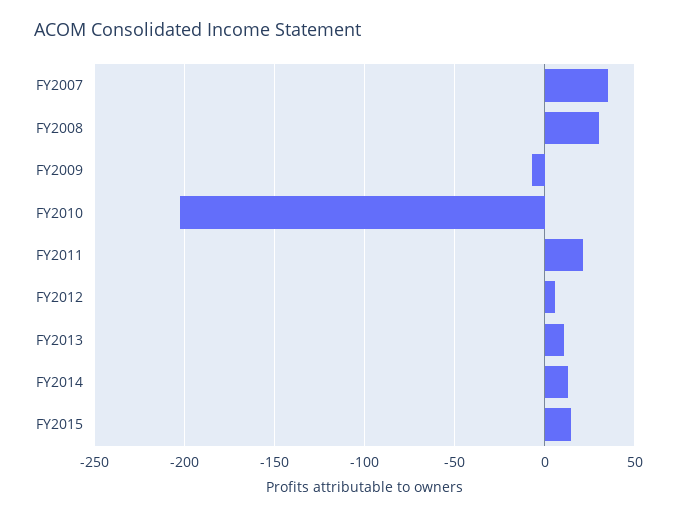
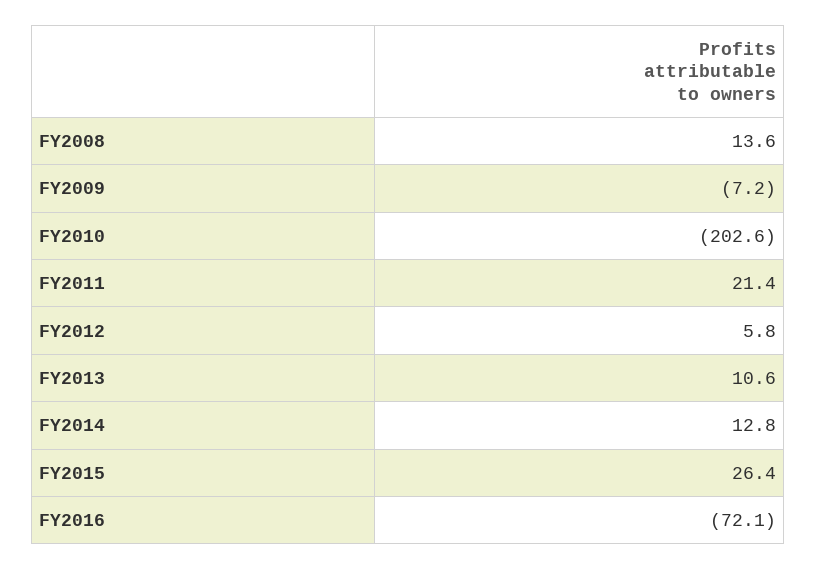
FY2007: 35 -> none
FY2008: 30 -> 13.6
FY2015: 15 -> 26.4
FY2016: none -> -72.1

